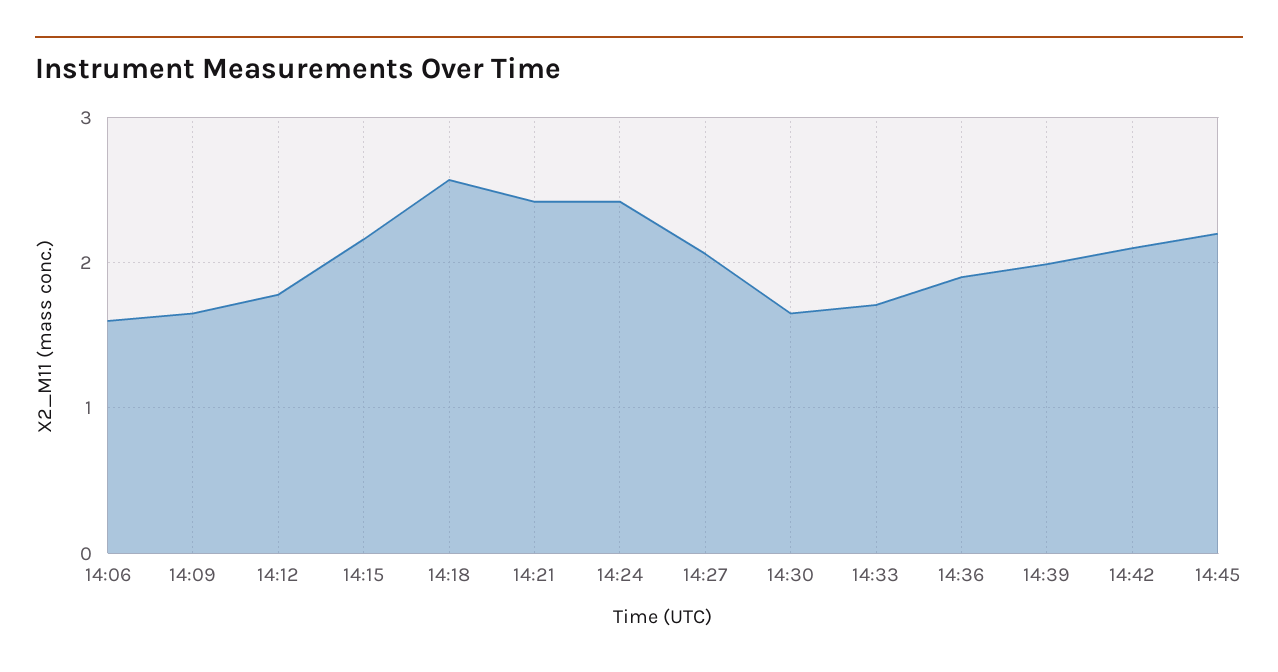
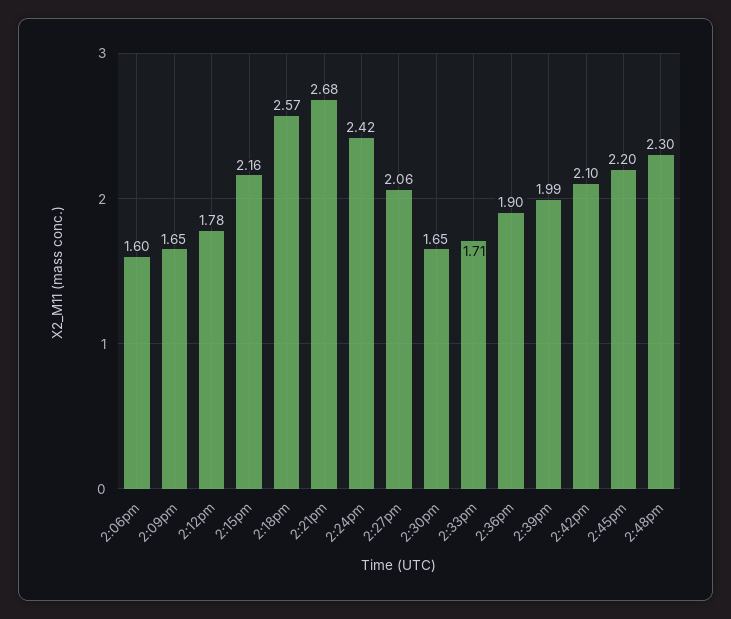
14:21: 2.4 -> 2.68
2:48pm: none -> 2.3

